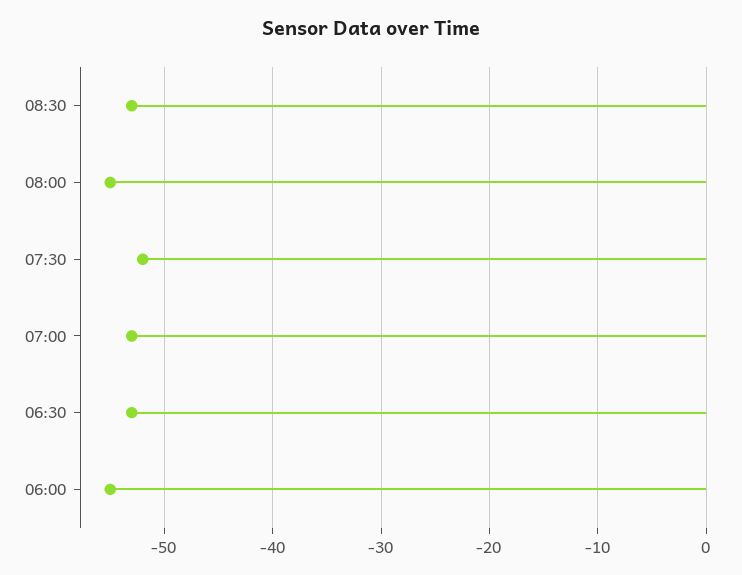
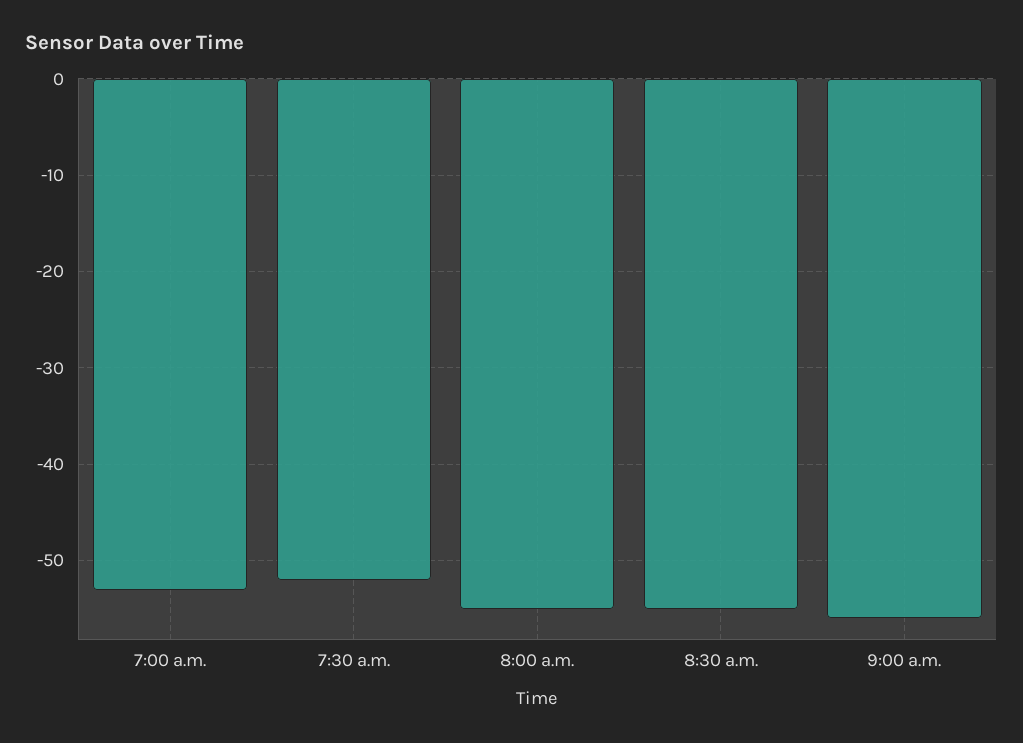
08:30: -53 -> -55
06:30: -53 -> none
06:00: -55 -> none
9:00 a.m.: none -> -56

